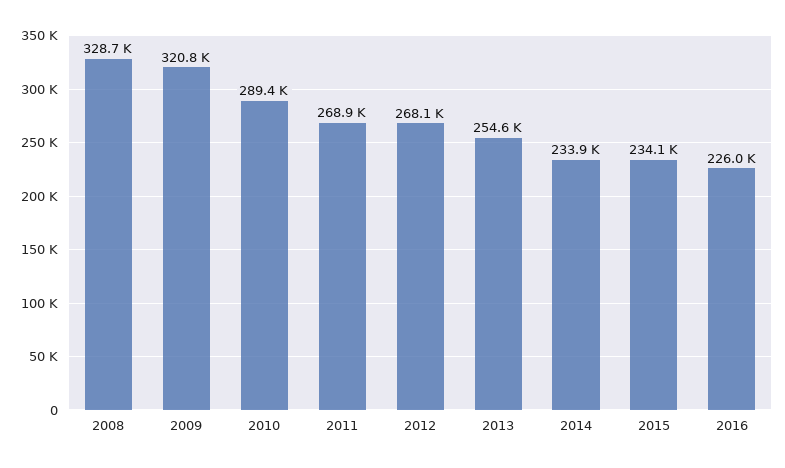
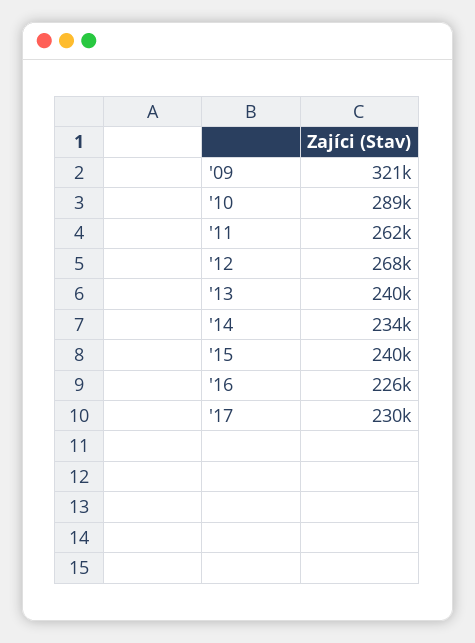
2008: 328700 -> none
2011: 268900 -> 262000
2013: 254600 -> 240000
2015: 234100 -> 240000
'17: none -> 230000

